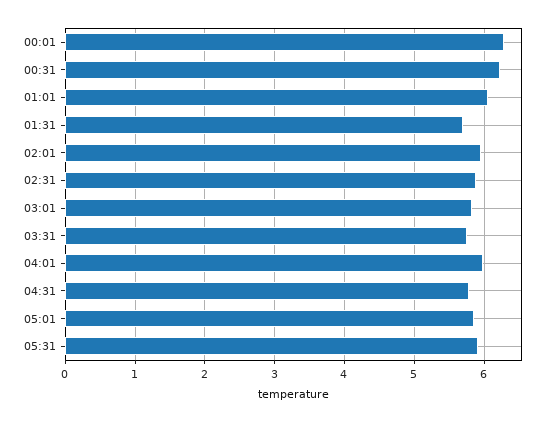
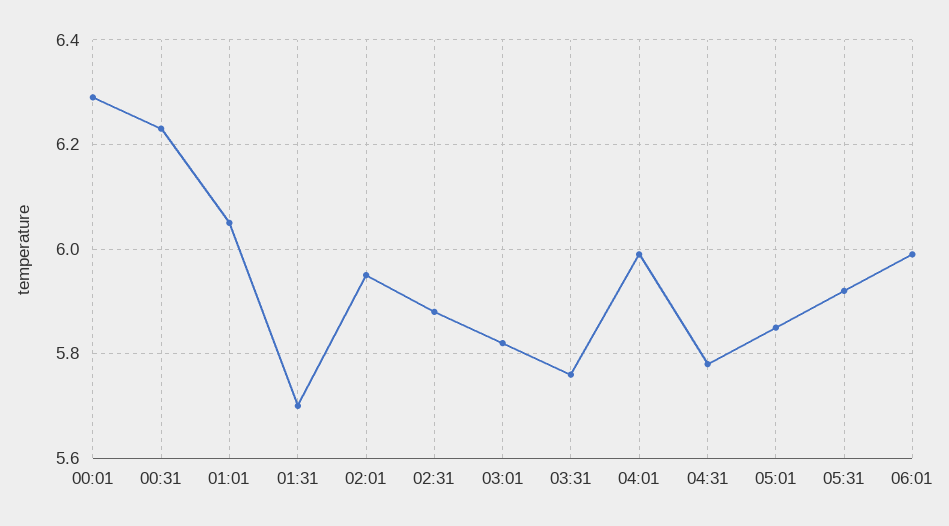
06:01: none -> 6

